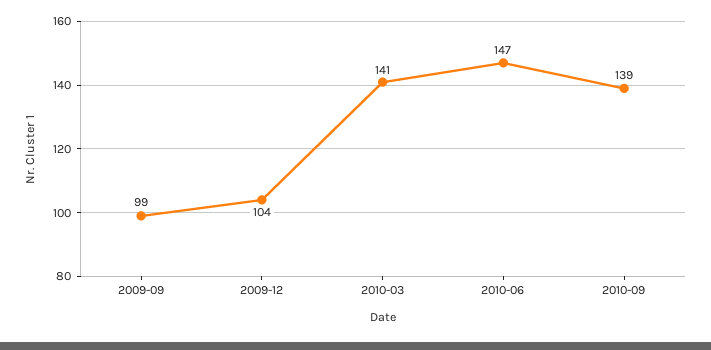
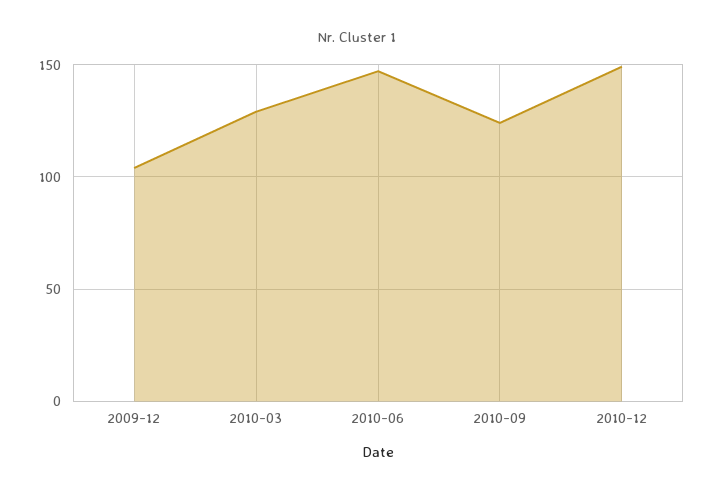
2009-09: 99 -> none
2010-03: 141 -> 130
2010-09: 139 -> 125
2010-12: none -> 150

